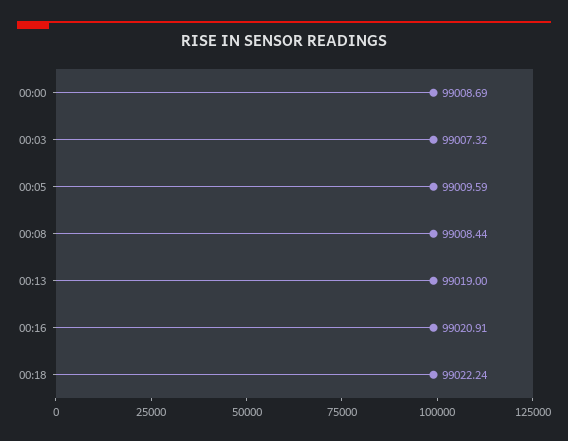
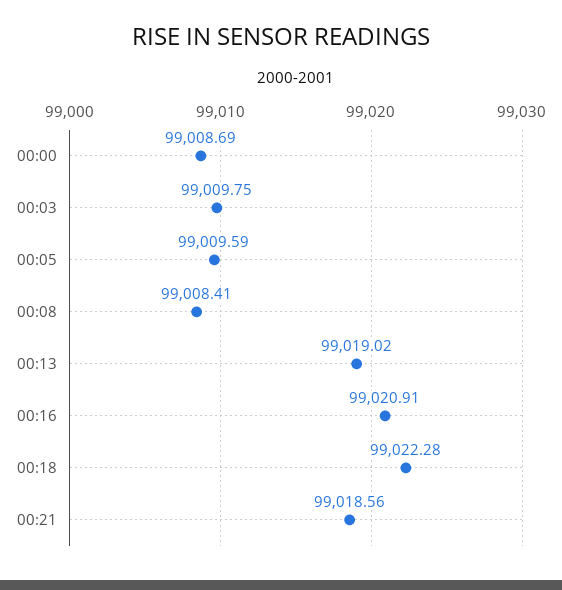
00:03: 99007.32 -> 99009.75
00:08: 99008.44 -> 99008.41
00:13: 99019 -> 99019.02
00:18: 99022.24 -> 99022.28
00:21: none -> 99018.56

